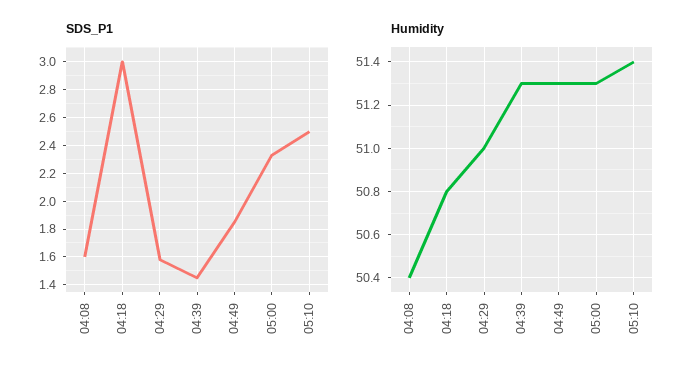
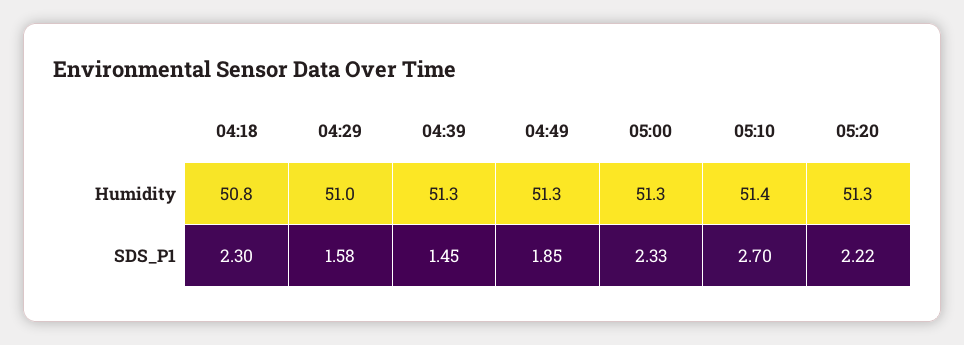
SDS_P1, 04:08: 1.6 -> none
SDS_P1, 04:18: 3 -> 2.3
SDS_P1, 05:10: 2.5 -> 2.7
Humidity, 04:08: 50.4 -> none
Humidity, 05:20: none -> 51.3
SDS_P1, 05:20: none -> 2.22

